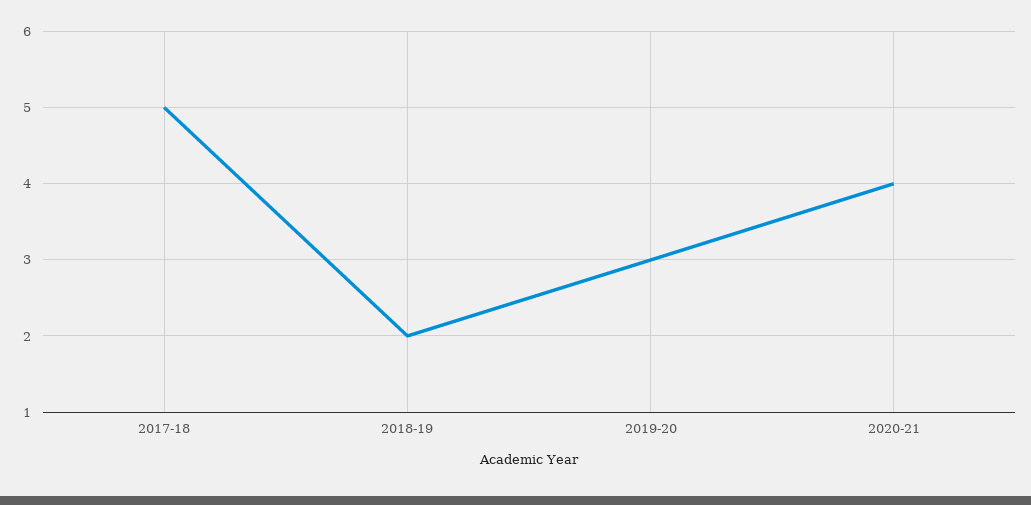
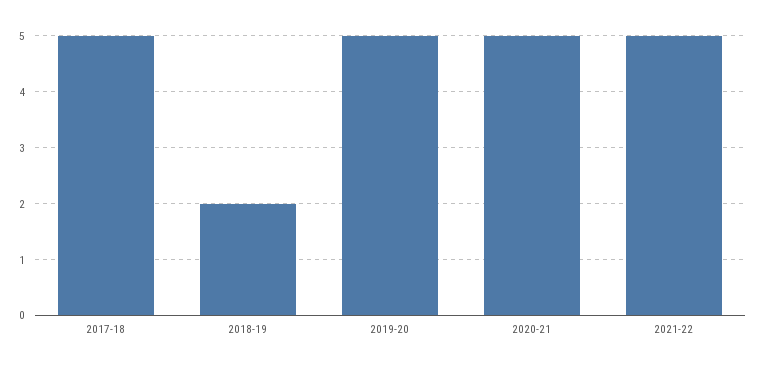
2019-20: 3 -> 5
2020-21: 4 -> 5
2021-22: none -> 5

